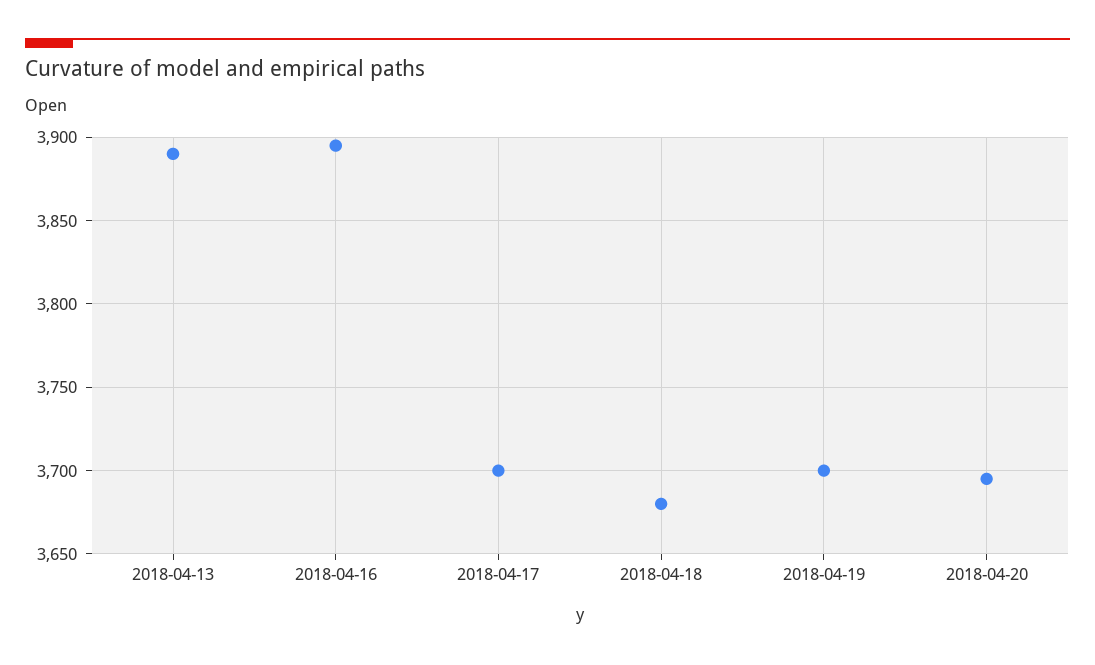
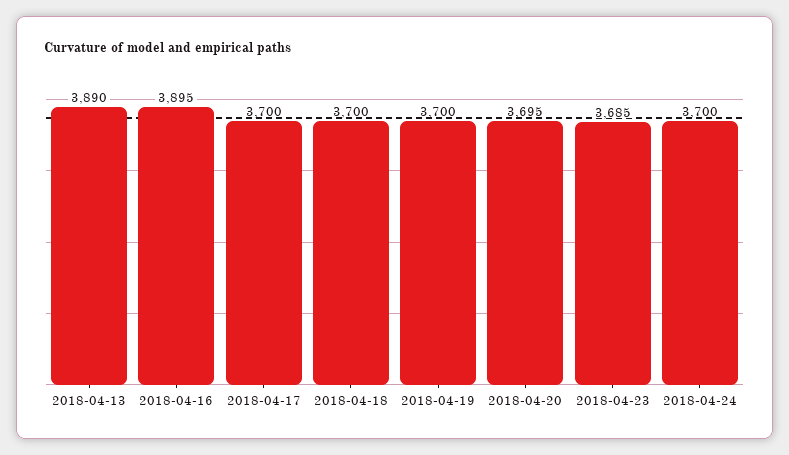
2018-04-18: 3680 -> 3700
2018-04-23: none -> 3685
2018-04-24: none -> 3700

